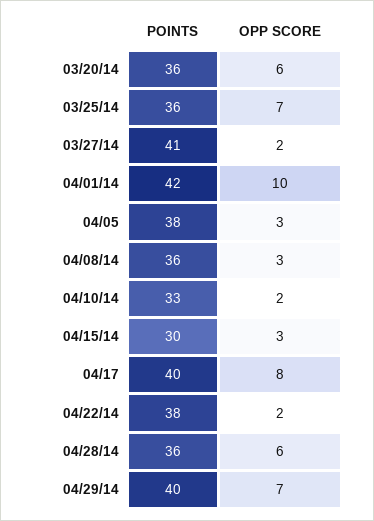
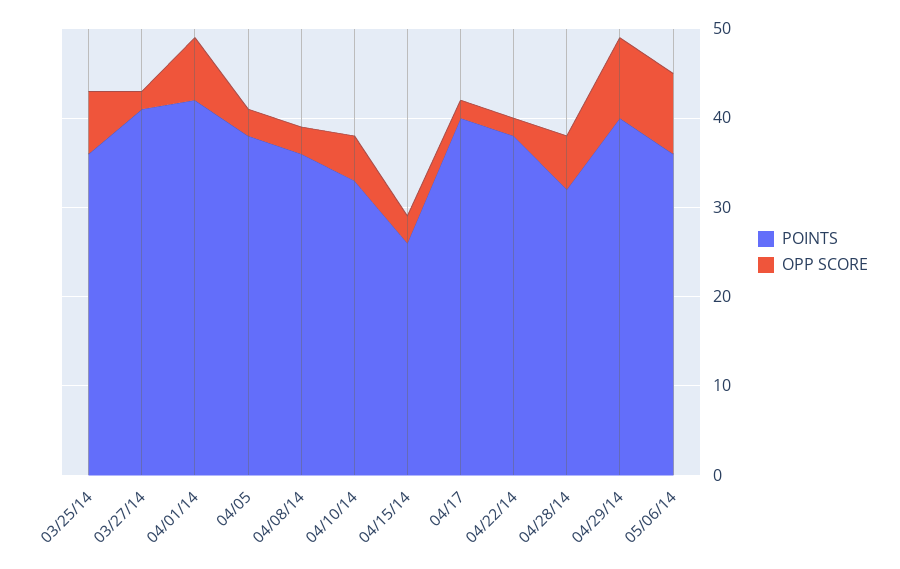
POINTS, 03/20/14: 36 -> none
OPP SCORE, 03/20/14: 6 -> none
OPP SCORE, 04/01/14: 10 -> 7
OPP SCORE, 04/10/14: 2 -> 5
POINTS, 04/15/14: 30 -> 26
OPP SCORE, 04/17: 8 -> 2
POINTS, 04/28/14: 36 -> 32
OPP SCORE, 04/29/14: 7 -> 9
POINTS, 05/06/14: none -> 36
OPP SCORE, 05/06/14: none -> 9

